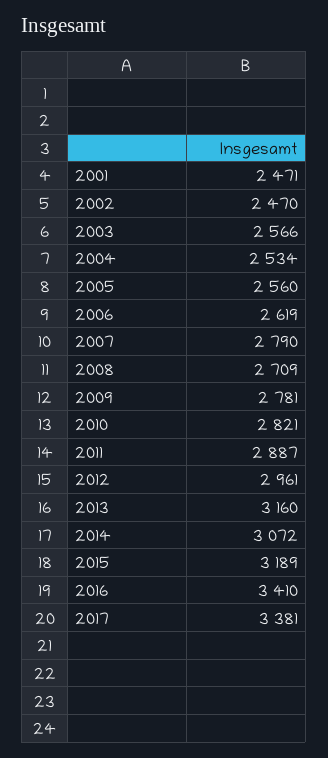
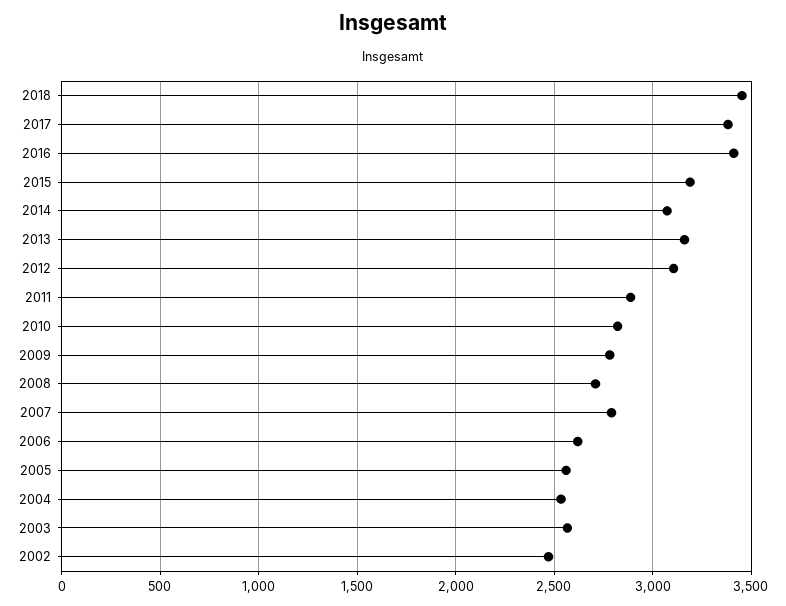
2001: 2471 -> none
2012: 2961 -> 3100
2018: none -> 3450

